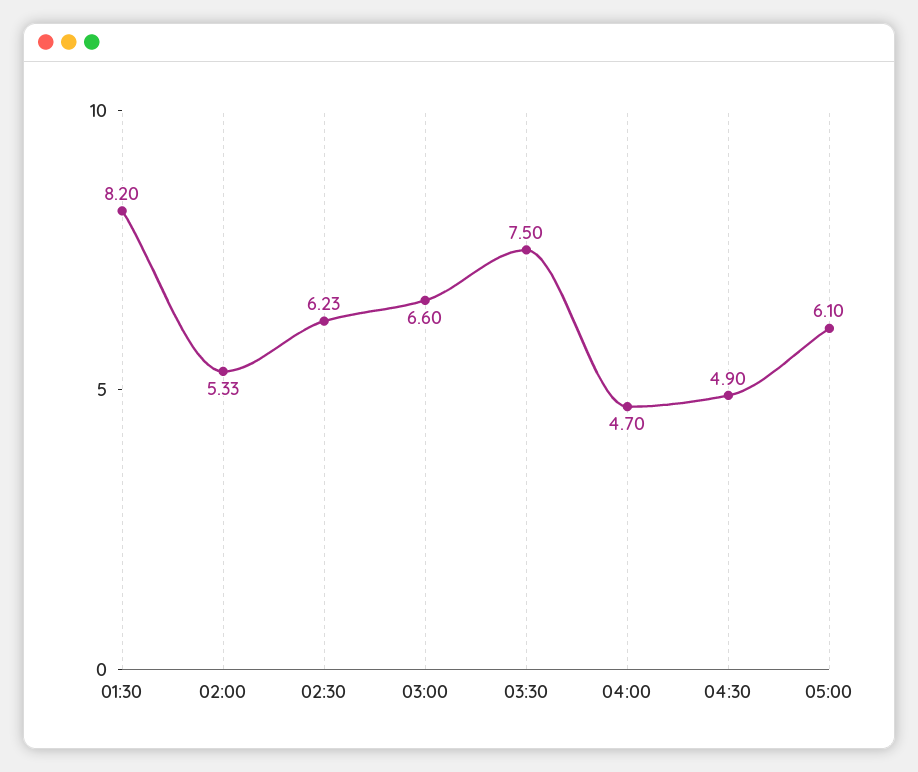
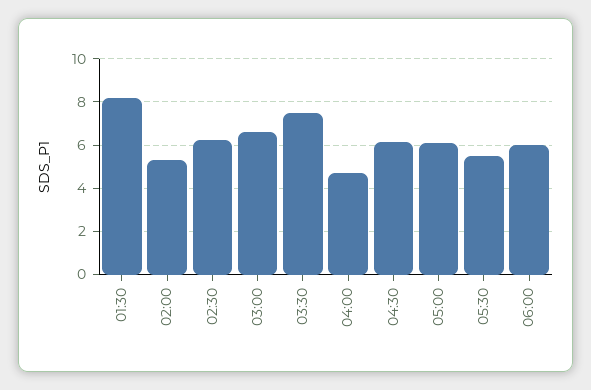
04:30: 4.9 -> 6
05:30: none -> 5.5
06:00: none -> 6

